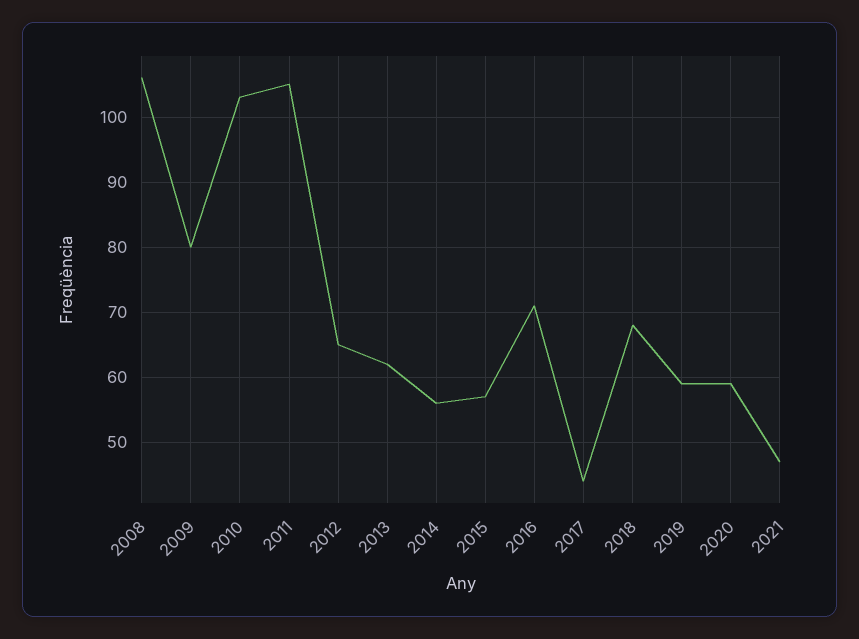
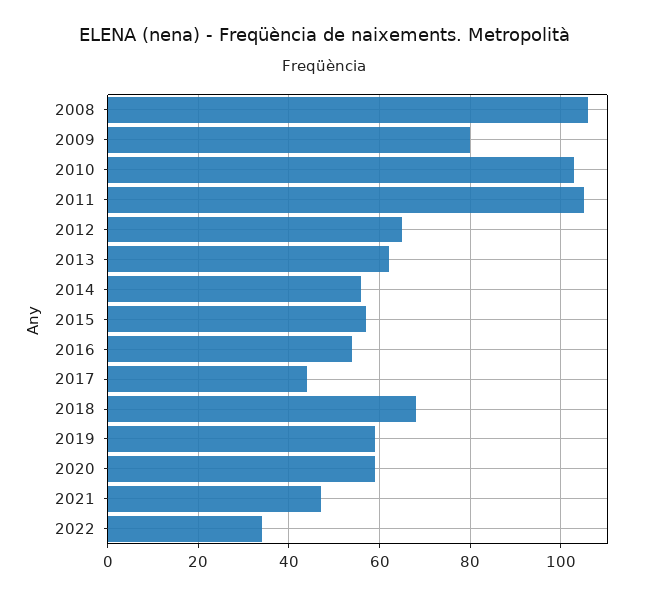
2016: 71 -> 55
2022: none -> 35

